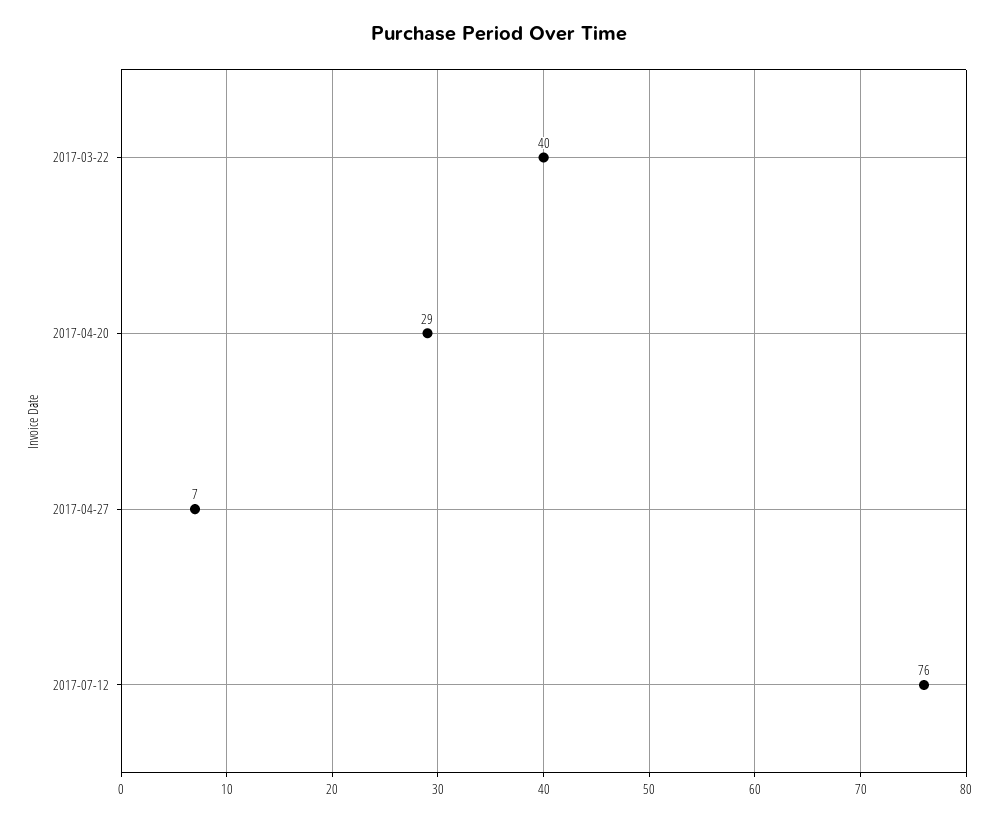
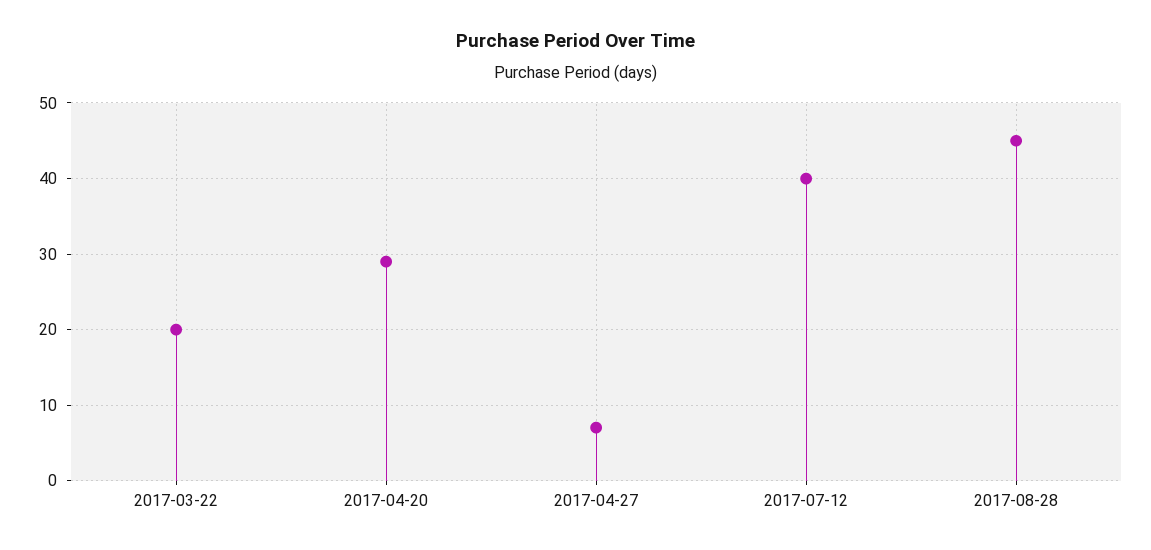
2017-03-22: 40 -> 20
2017-07-12: 76 -> 40
2017-08-28: none -> 45

